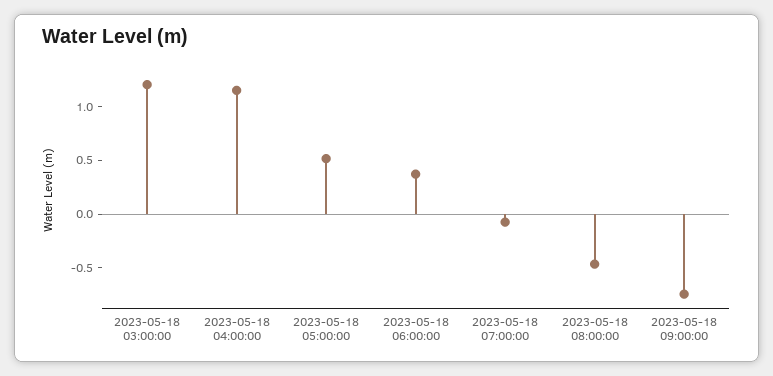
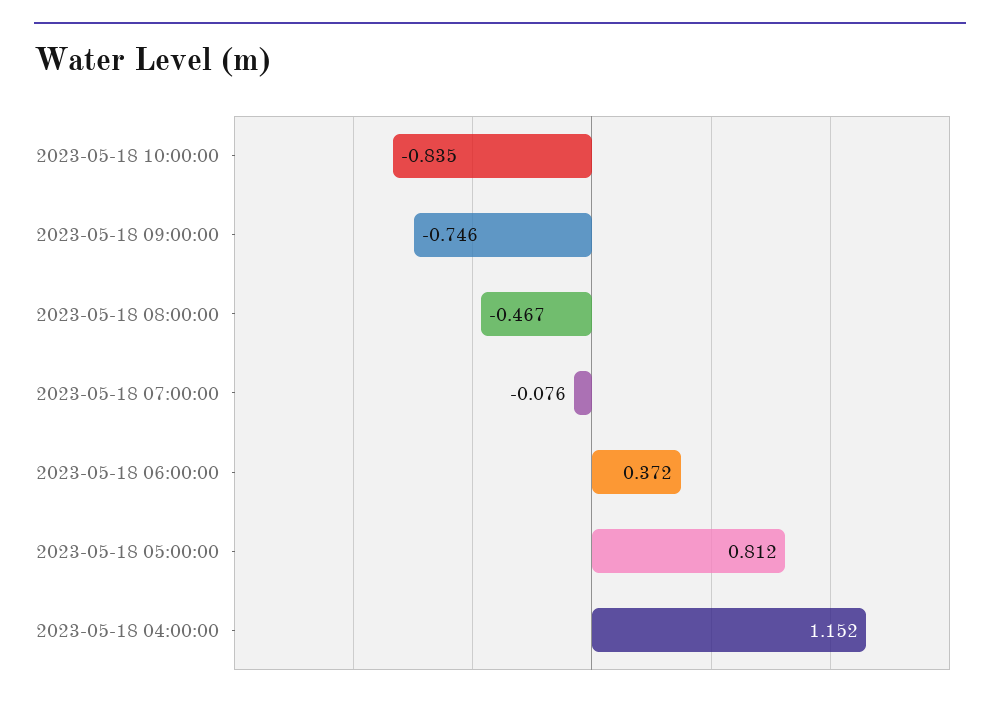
2023-05-18 03:00:00: 1.2 -> none
2023-05-18 05:00:00: 0.5 -> 0.812
2023-05-18 10:00:00: none -> -0.835

